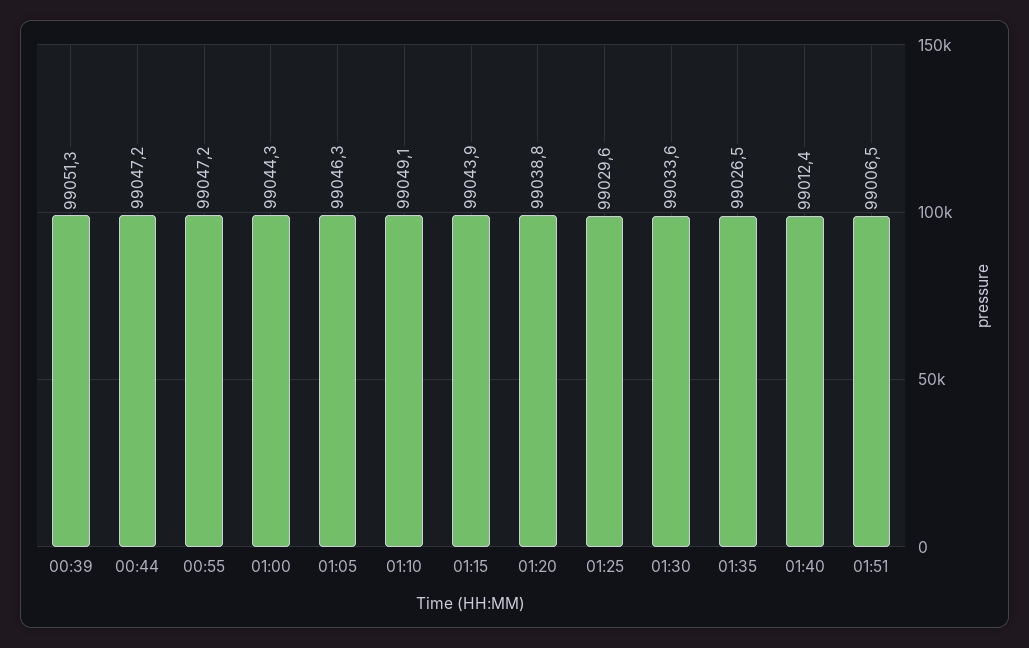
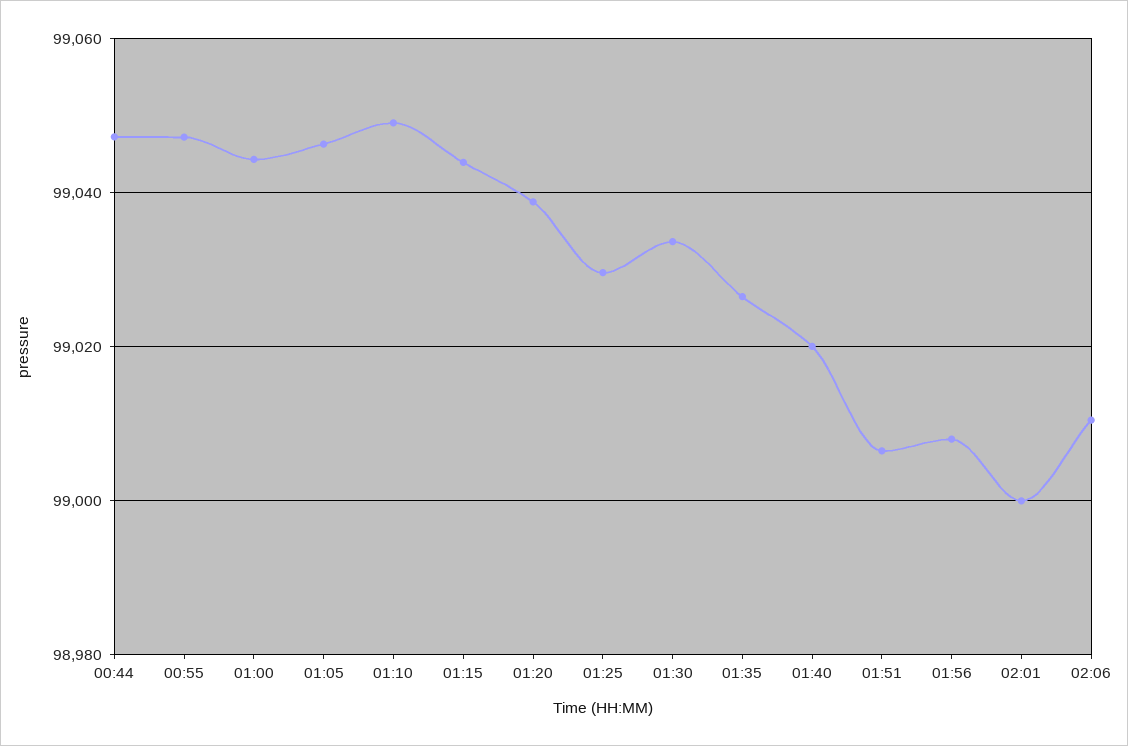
00:39: 99051.3 -> none
01:40: 99012.4 -> 99020
01:56: none -> 99008
02:01: none -> 99000
02:06: none -> 99010

